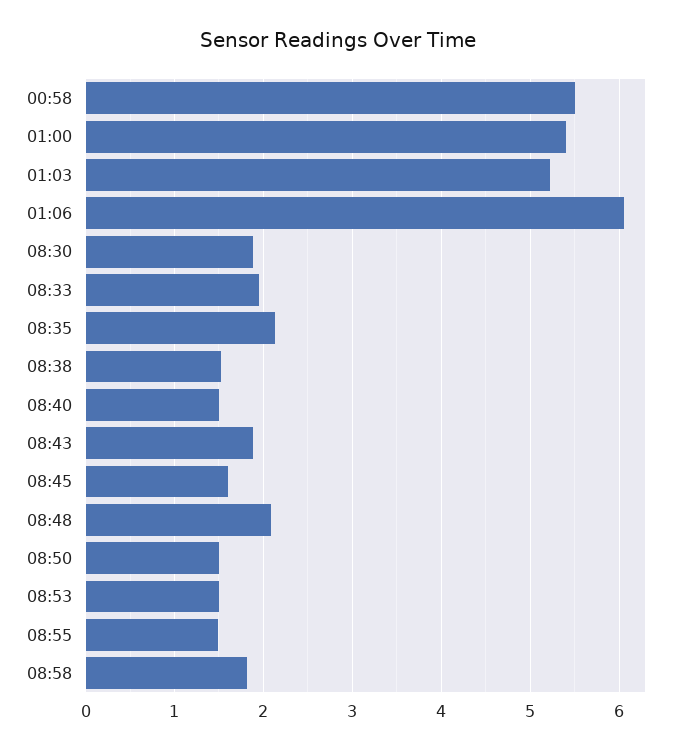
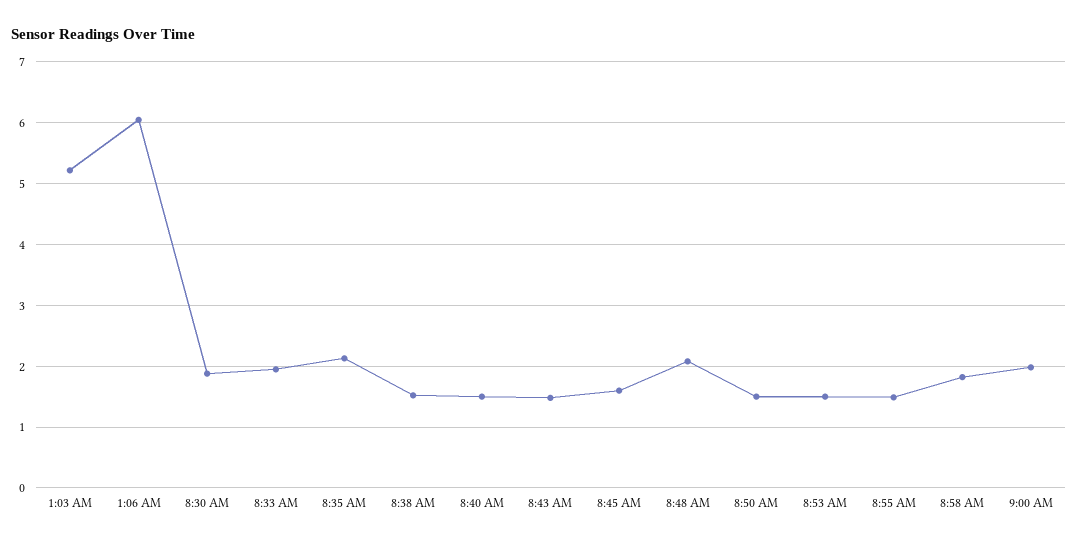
00:58: 5.5 -> none
01:00: 5.4 -> none
08:43: 1.9 -> 1.5
9:00 AM: none -> 2

